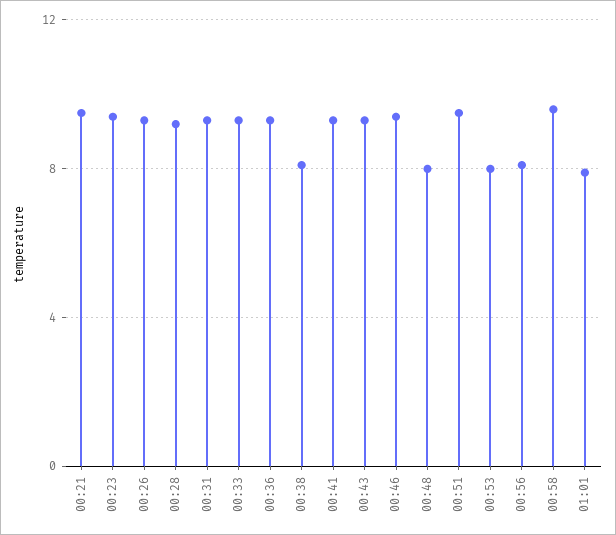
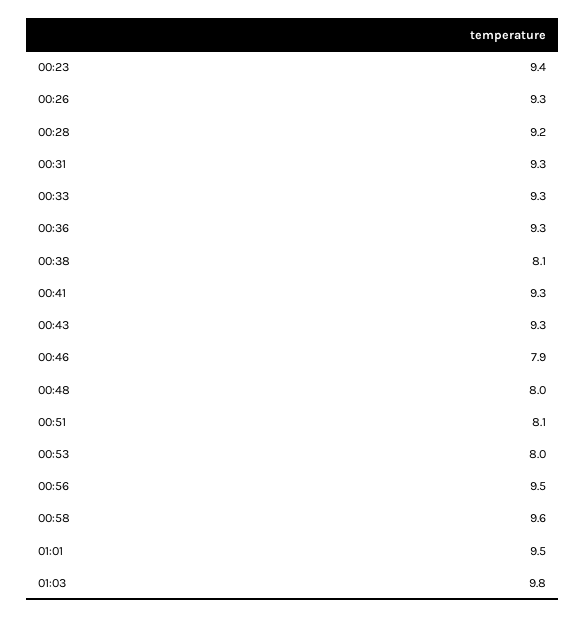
00:21: 9.5 -> none
00:46: 9.5 -> 7.9
00:51: 9.5 -> 8.1
00:56: 8 -> 9.5
01:01: 8 -> 9.5
01:03: none -> 9.8

